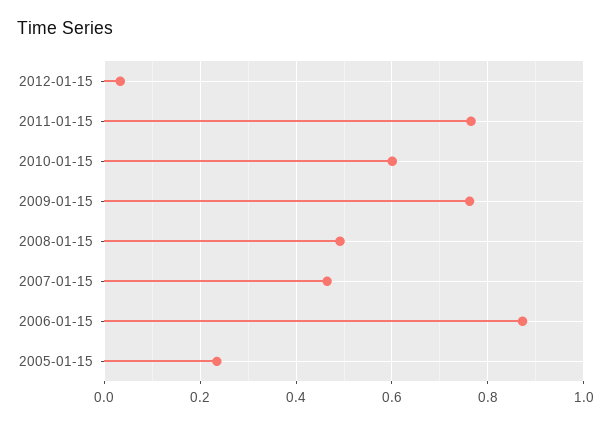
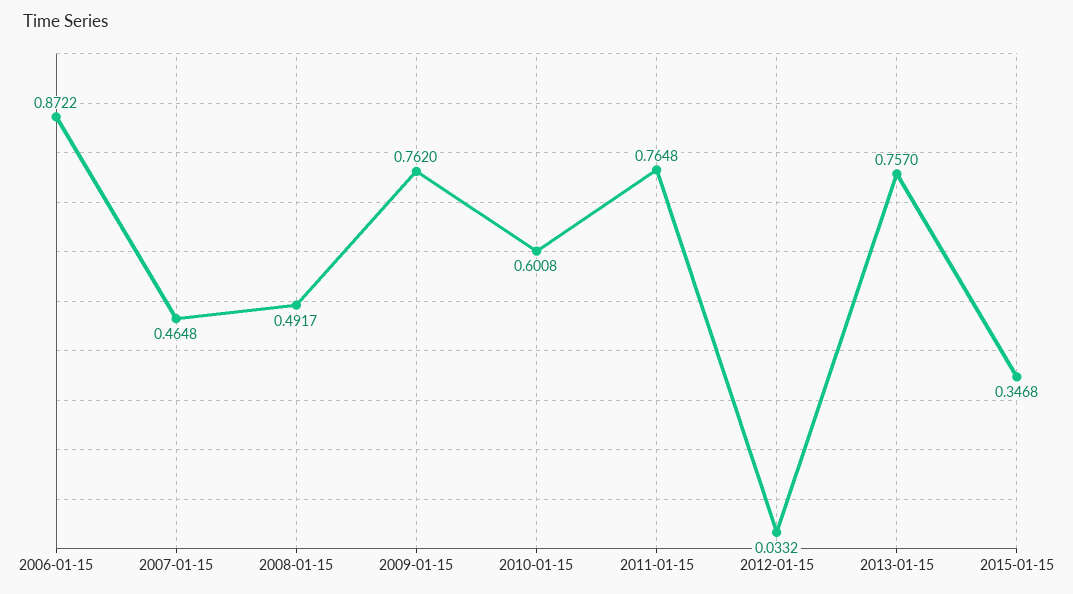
2005-01-15: 0.24 -> none
2013-01-15: none -> 0.757
2015-01-15: none -> 0.3468

